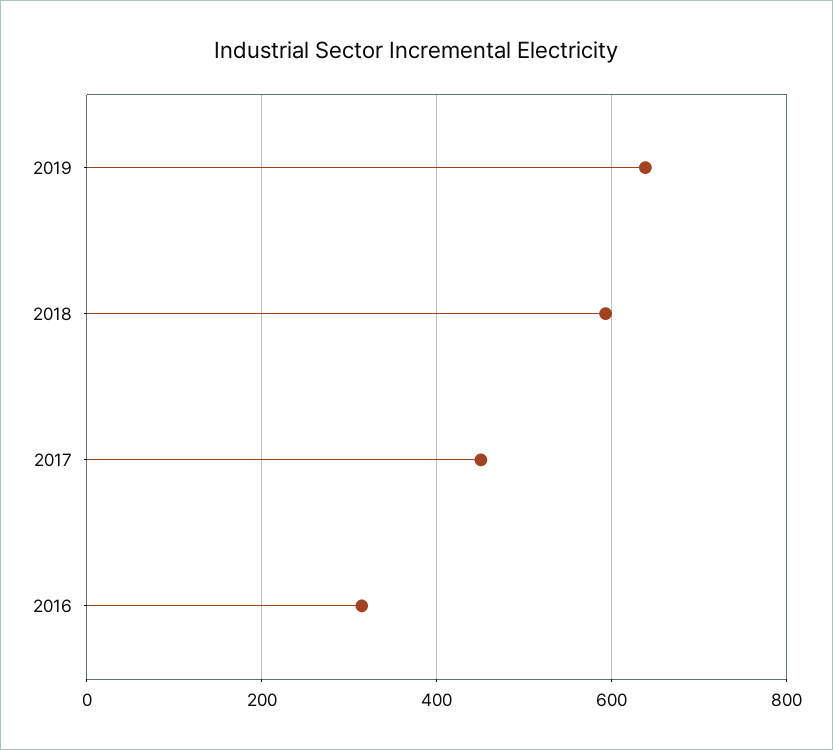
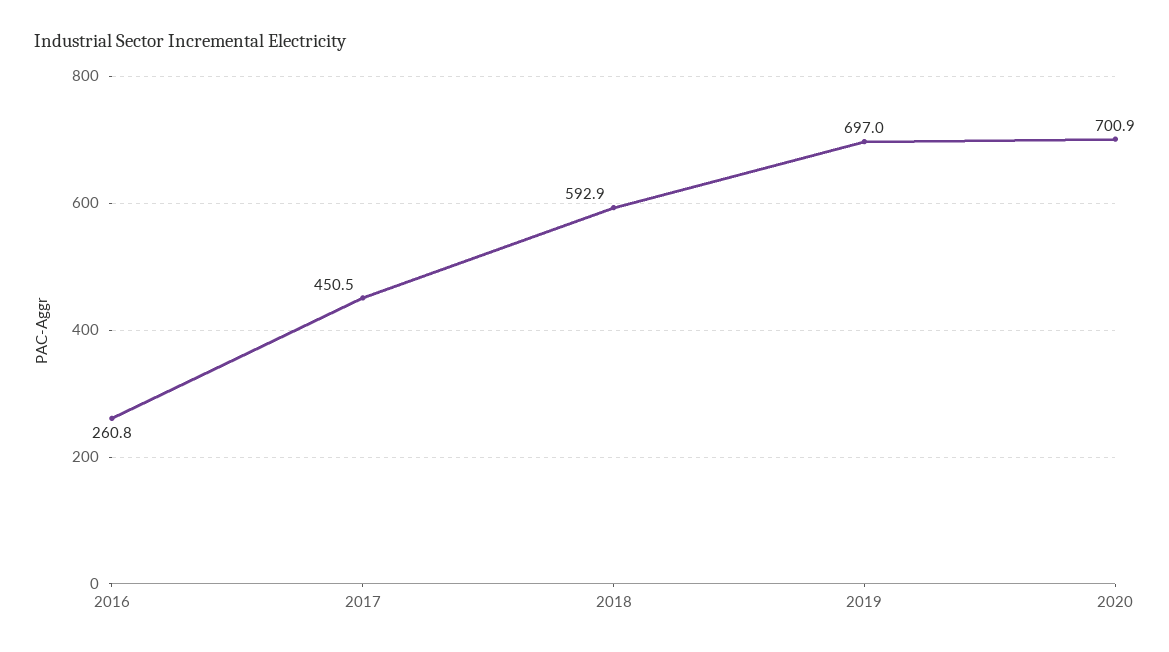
2019: 640 -> 697
2016: 320 -> 260.8
2020: none -> 700.9

